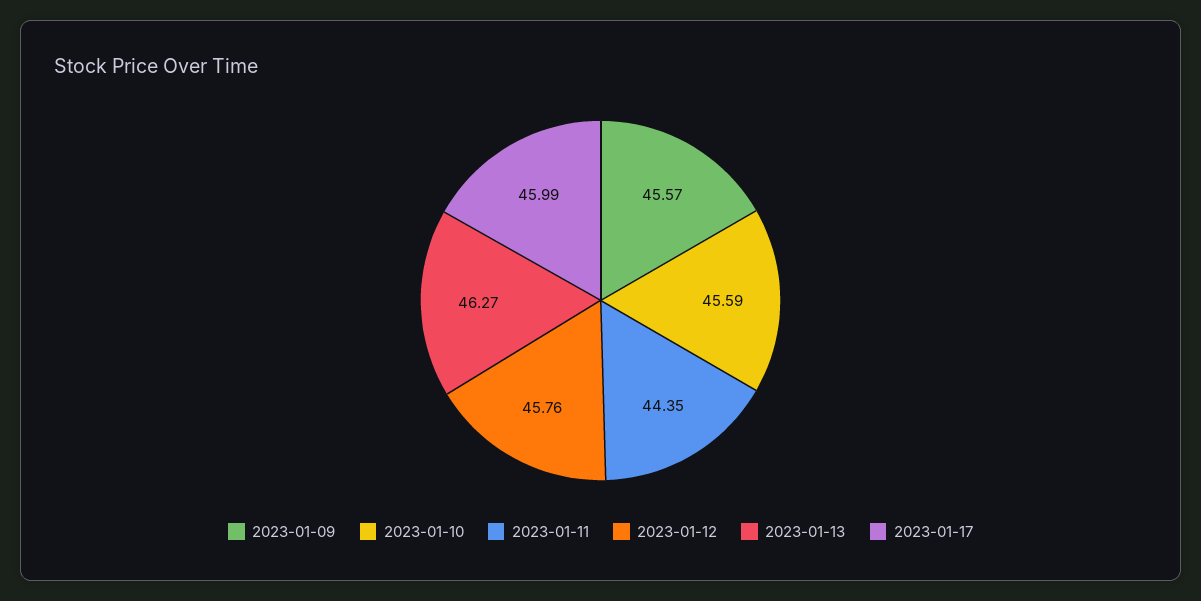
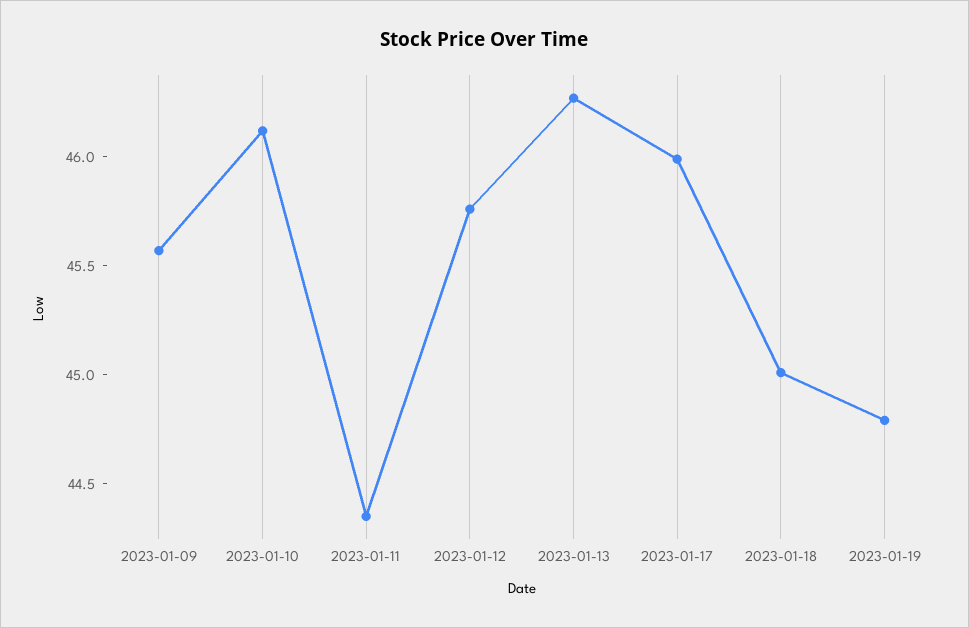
2023-01-10: 45.59 -> 46.1
2023-01-18: none -> 45
2023-01-19: none -> 44.8

